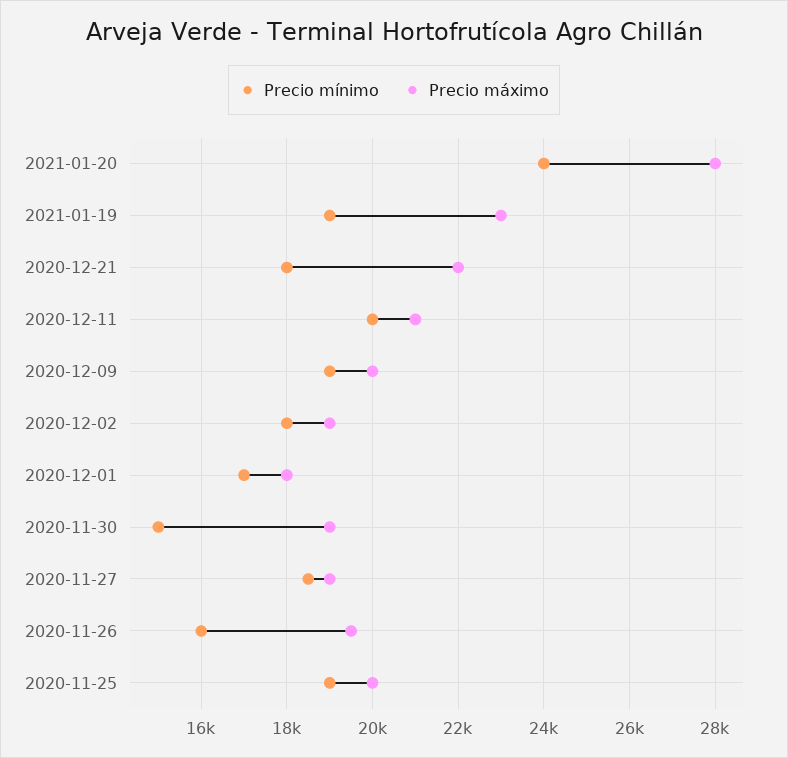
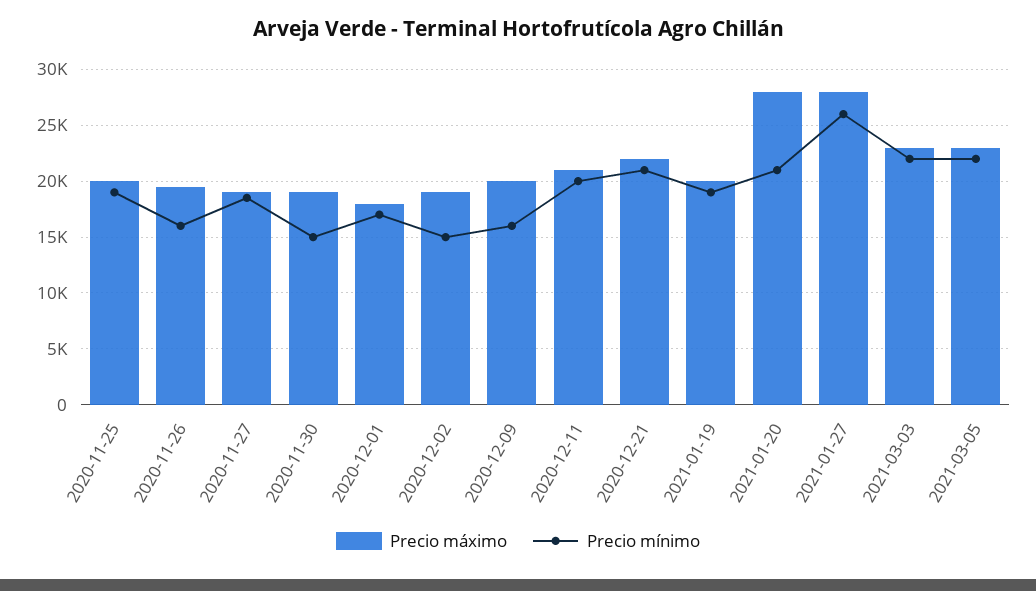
Precio mínimo, 2021-01-20: 24000 -> 21000
Precio máximo, 2021-01-19: 23000 -> 20000
Precio mínimo, 2020-12-21: 18000 -> 21000
Precio mínimo, 2020-12-09: 19000 -> 16000
Precio mínimo, 2020-12-02: 18000 -> 15000
Precio máximo, 2021-01-27: none -> 28000
Precio mínimo, 2021-01-27: none -> 26000
Precio máximo, 2021-03-03: none -> 23000
Precio mínimo, 2021-03-03: none -> 22000
Precio máximo, 2021-03-05: none -> 23000
Precio mínimo, 2021-03-05: none -> 22000

